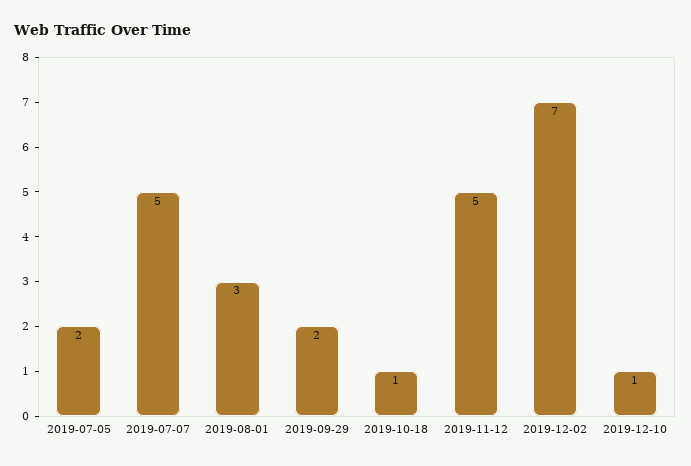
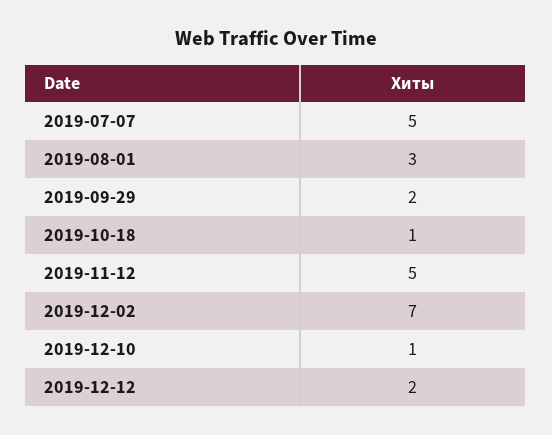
2019-07-05: 2 -> none
2019-12-12: none -> 2

